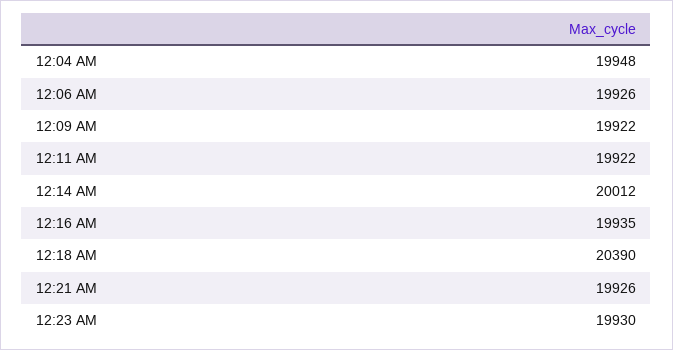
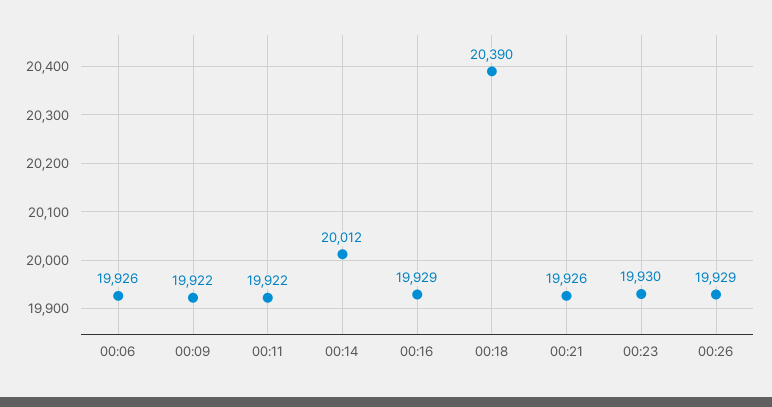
12:04 AM: 19948 -> none
12:16 AM: 19935 -> 19929
00:26: none -> 19929

